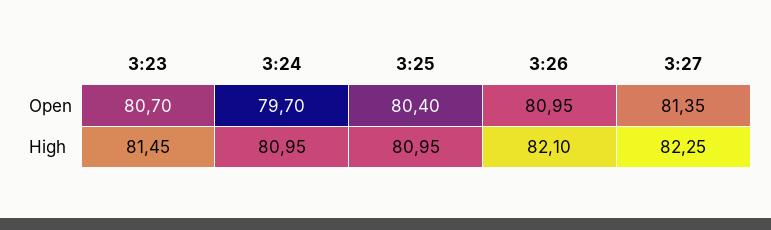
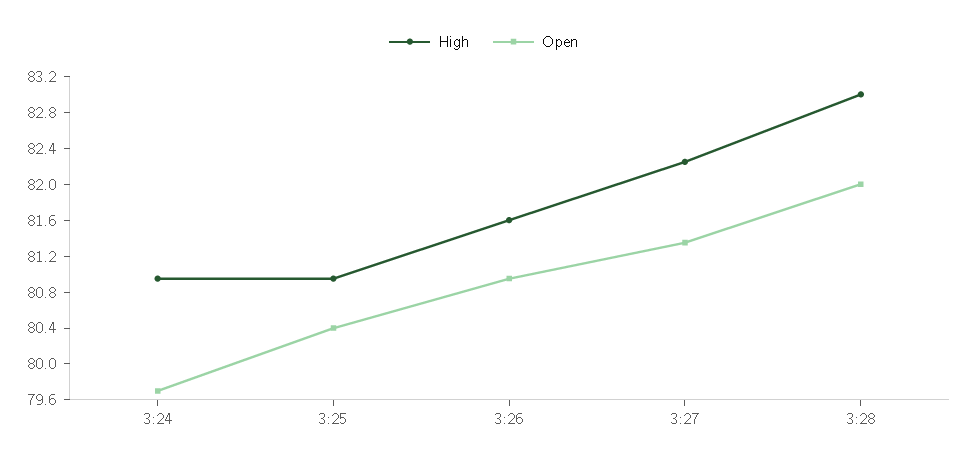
Open, 3:23: 80.7 -> none
High, 3:23: 81.45 -> none
High, 3:26: 82.1 -> 81.6
High, 3:28: none -> 83
Open, 3:28: none -> 82

